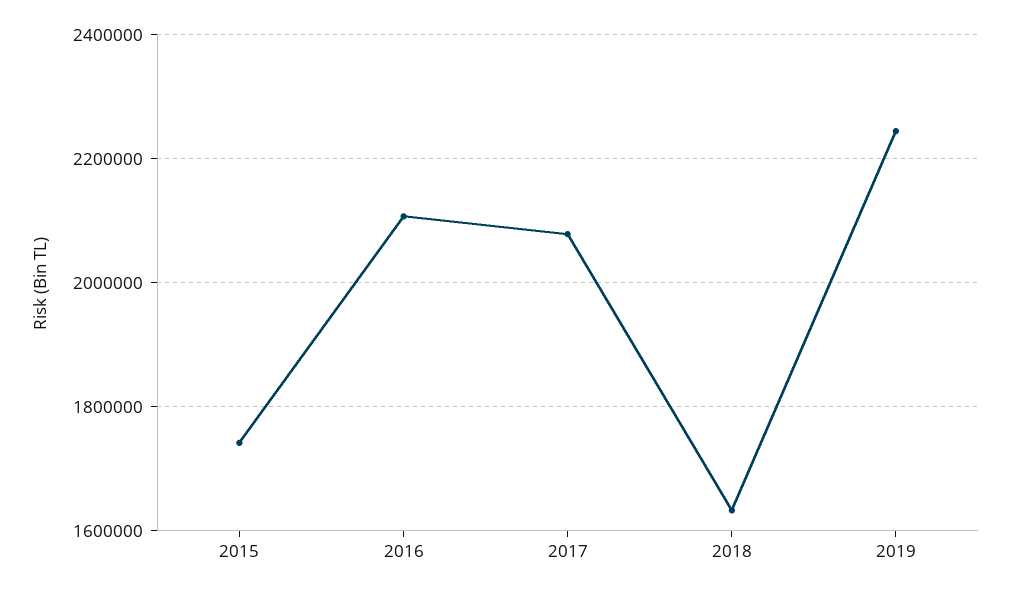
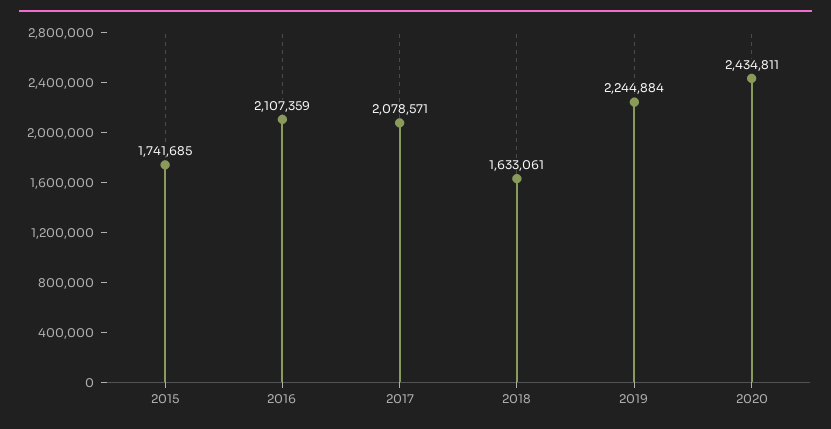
2020: none -> 2434811

